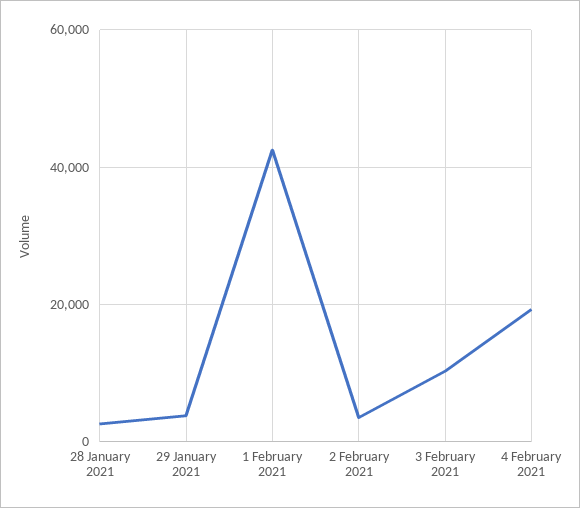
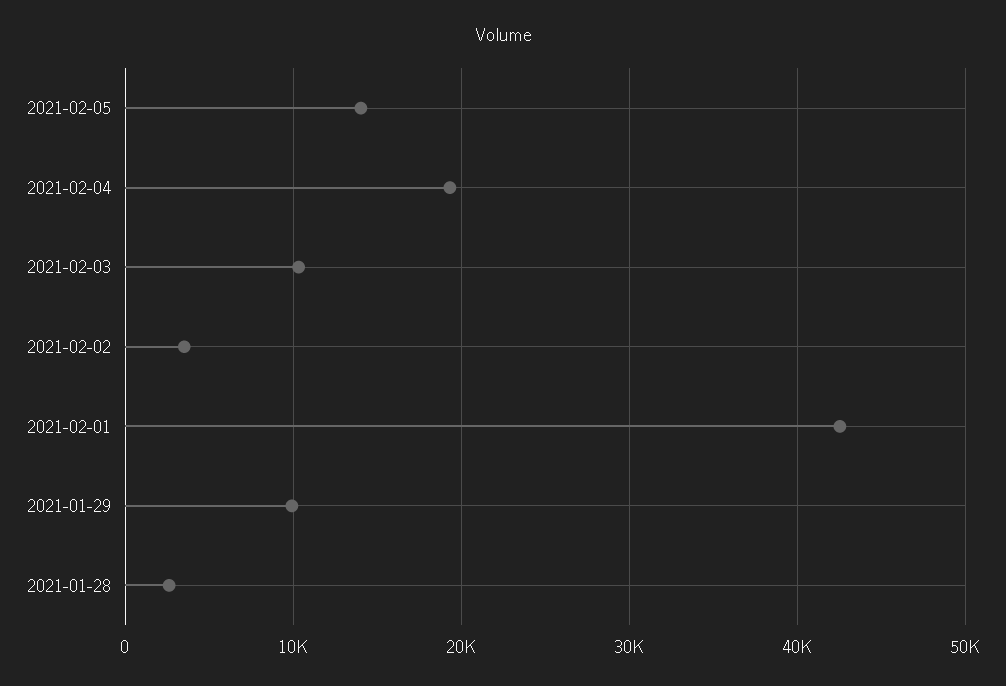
29 January 2021: 4000 -> 10000
2021-02-05: none -> 14000

